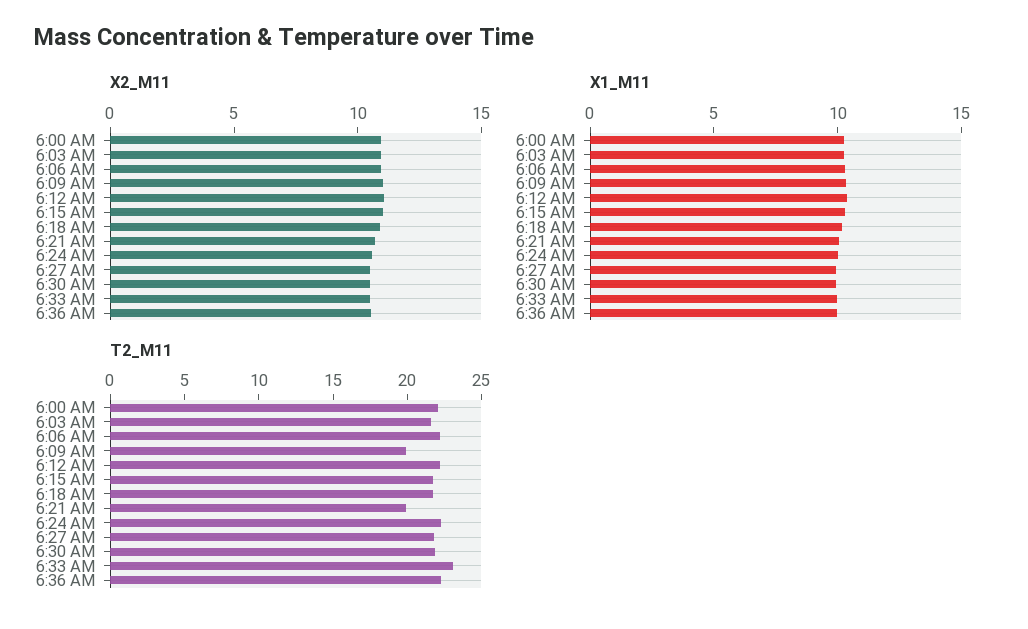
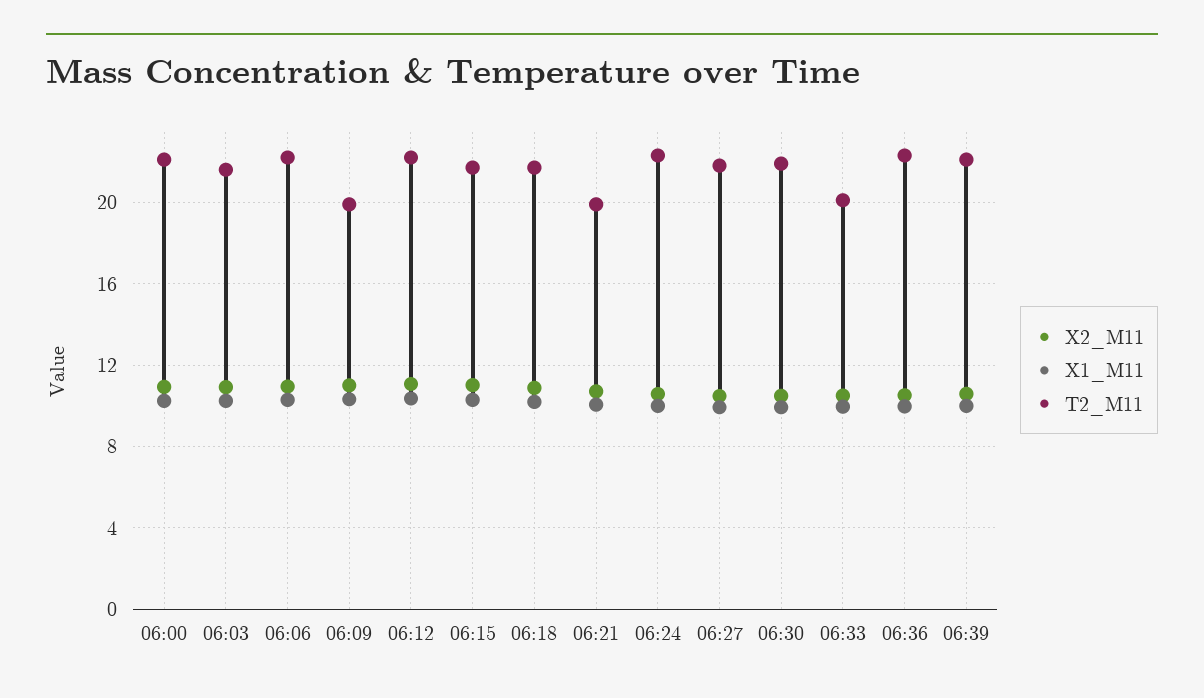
T2_M11, 6:33 AM: 23 -> 20
X2_M11, 06:39: none -> 10.5
X1_M11, 06:39: none -> 10
T2_M11, 06:39: none -> 22

